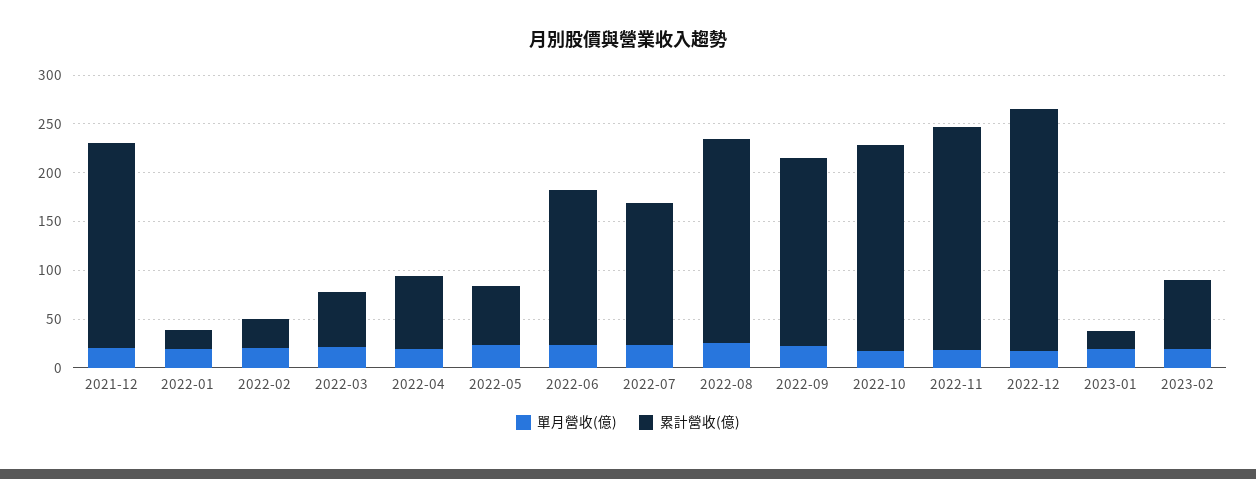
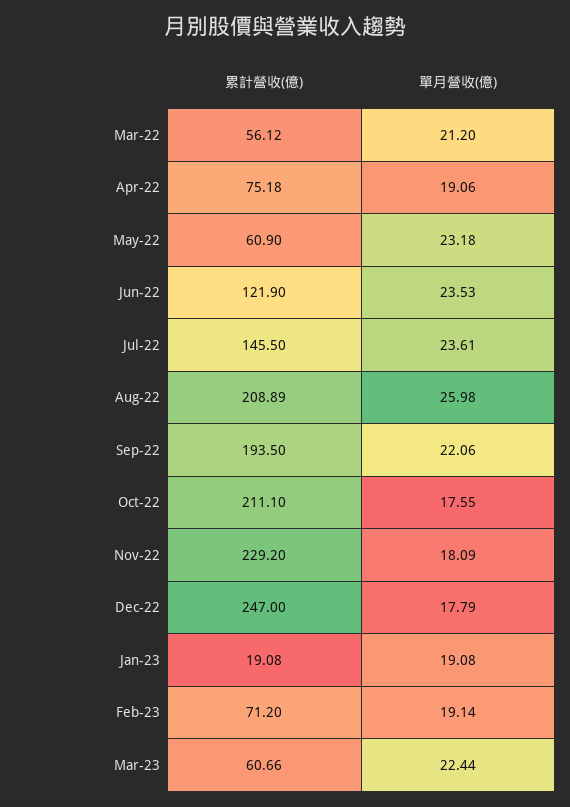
單月營收(億), 2021-12: 20 -> none
累計營收(億), 2021-12: 210 -> none
單月營收(億), 2022-01: 20 -> none
累計營收(億), 2022-01: 20 -> none
單月營收(億), 2022-02: 20 -> none
累計營收(億), 2022-02: 30 -> none
累計營收(億), 2022-06: 160 -> 121.9
累計營收(億), Mar-23: none -> 60.66
單月營收(億), Mar-23: none -> 22.44

